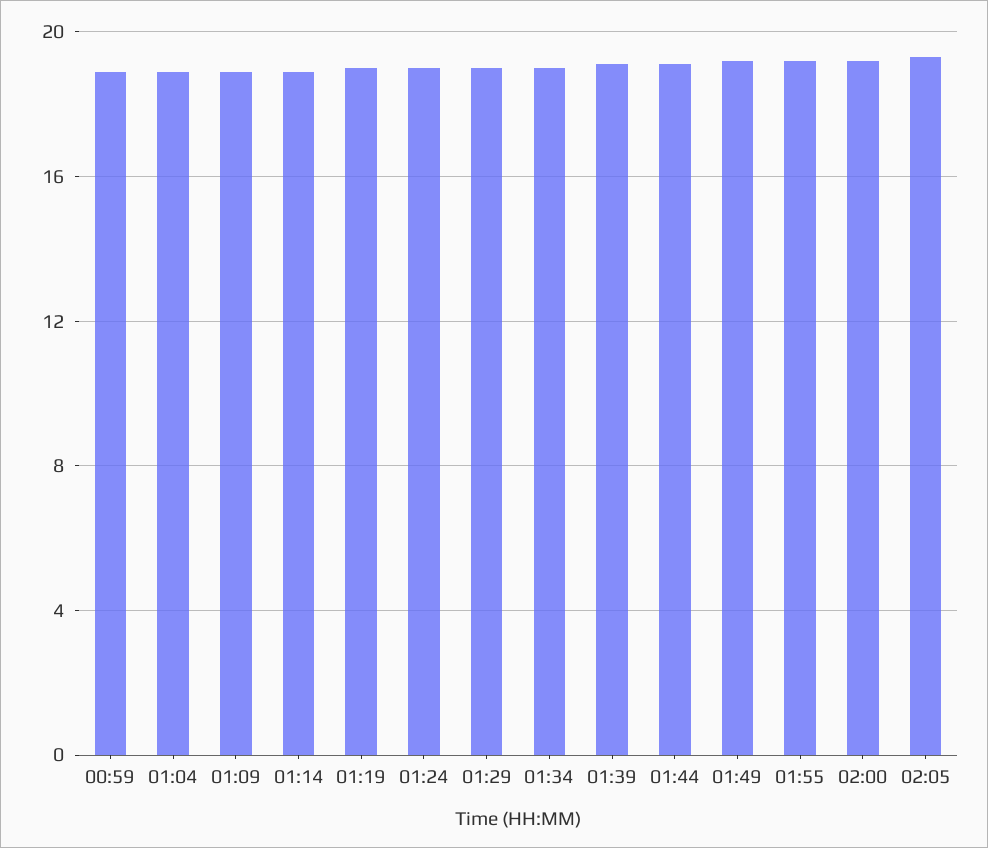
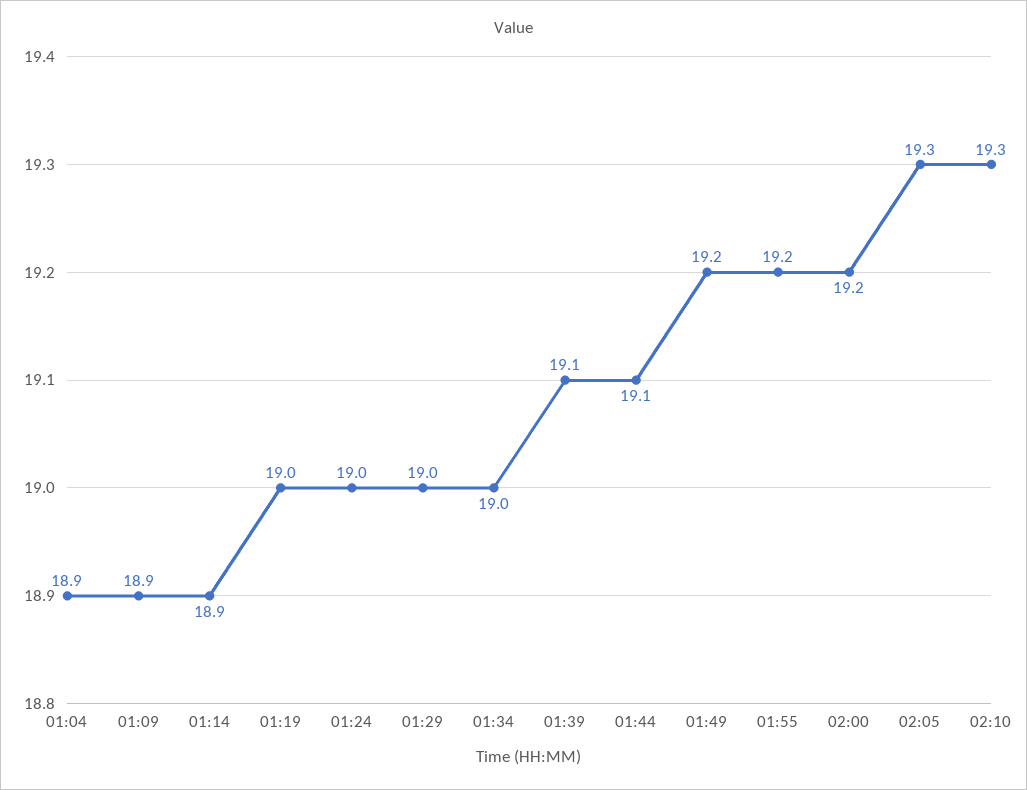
00:59: 19 -> none
02:10: none -> 19.3

